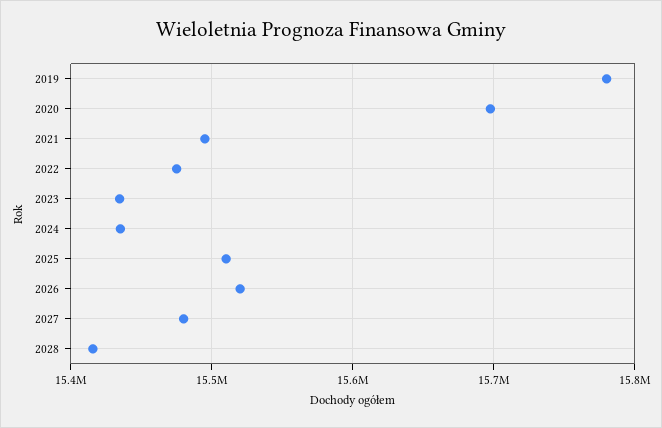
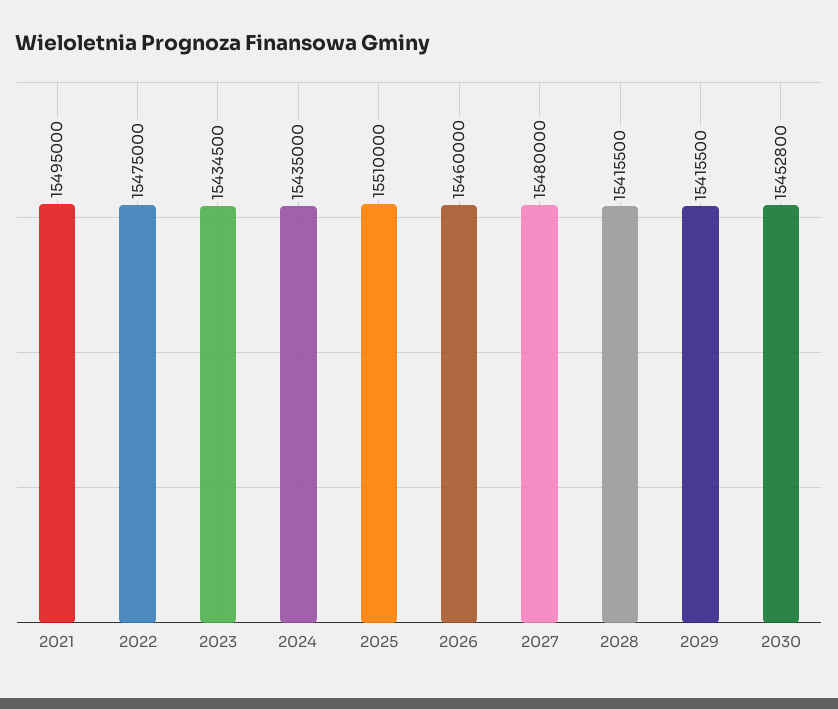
2019: 15780000 -> none
2020: 15700000 -> none
2026: 15520000 -> 15460000
2029: none -> 15415500
2030: none -> 15452800

